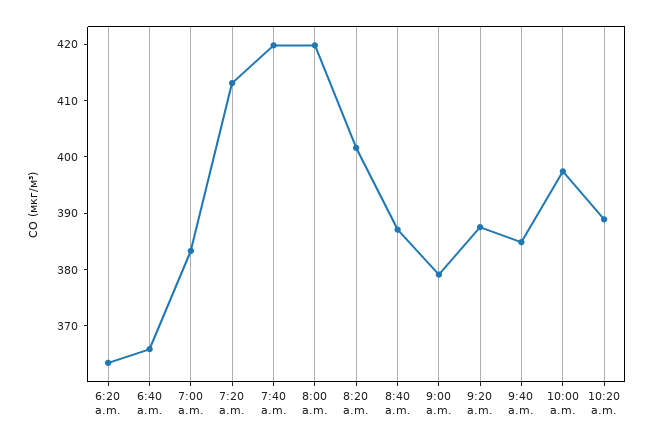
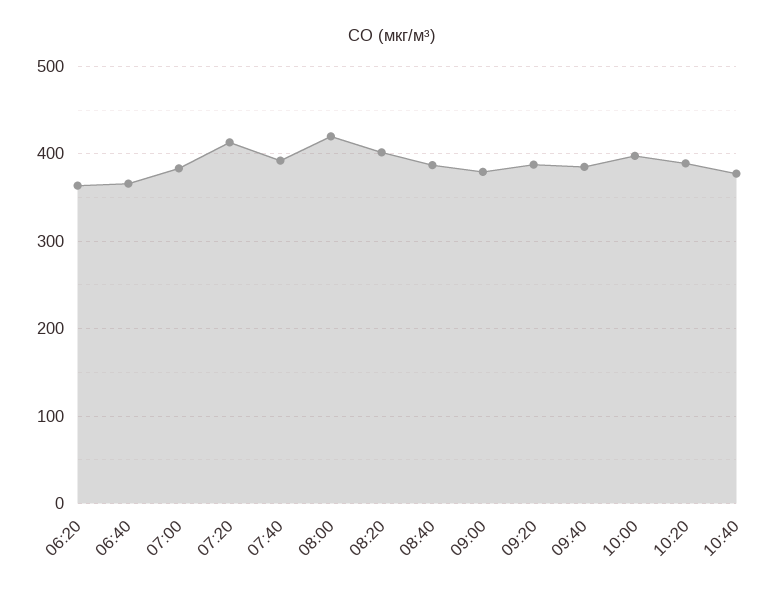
7:40 a.m.: 420 -> 390
10:40: none -> 380

